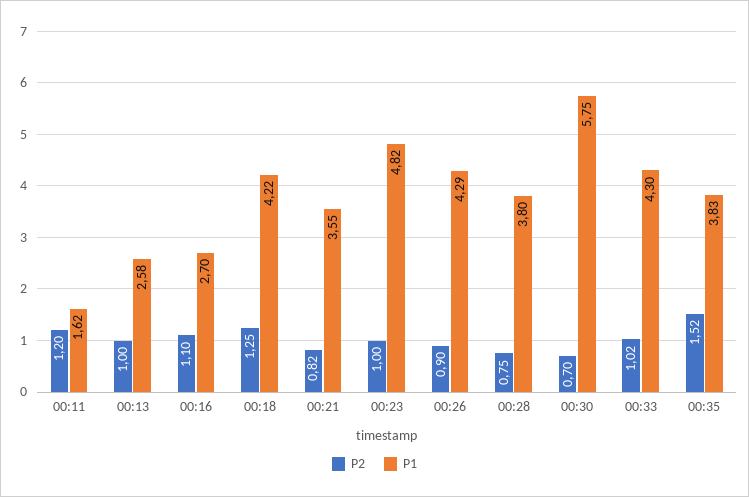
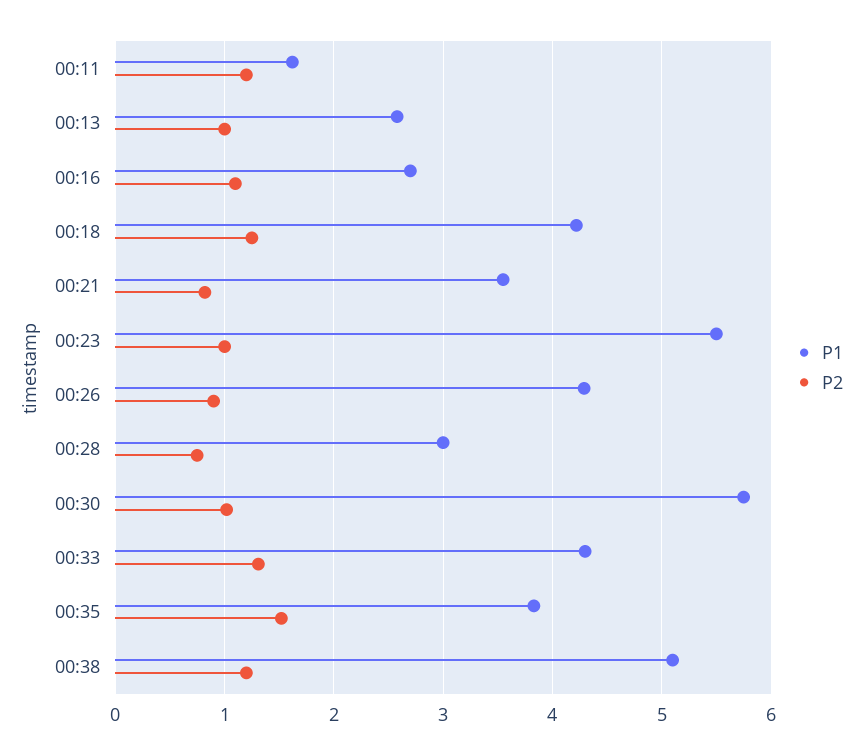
P1, 00:23: 4.82 -> 5.5
P1, 00:28: 3.8 -> 3
P2, 00:30: 0.7 -> 1
P2, 00:33: 1.02 -> 1.3
P1, 00:38: none -> 5.1
P2, 00:38: none -> 1.2

